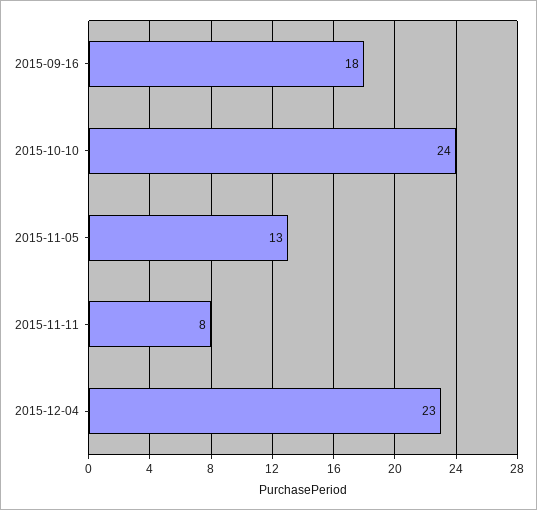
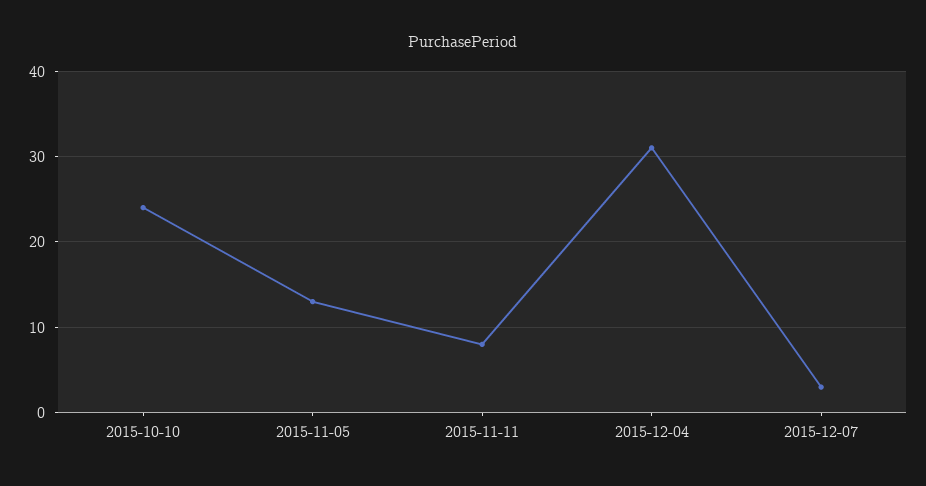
2015-09-16: 18 -> none
2015-12-04: 23 -> 31
2015-12-07: none -> 3

